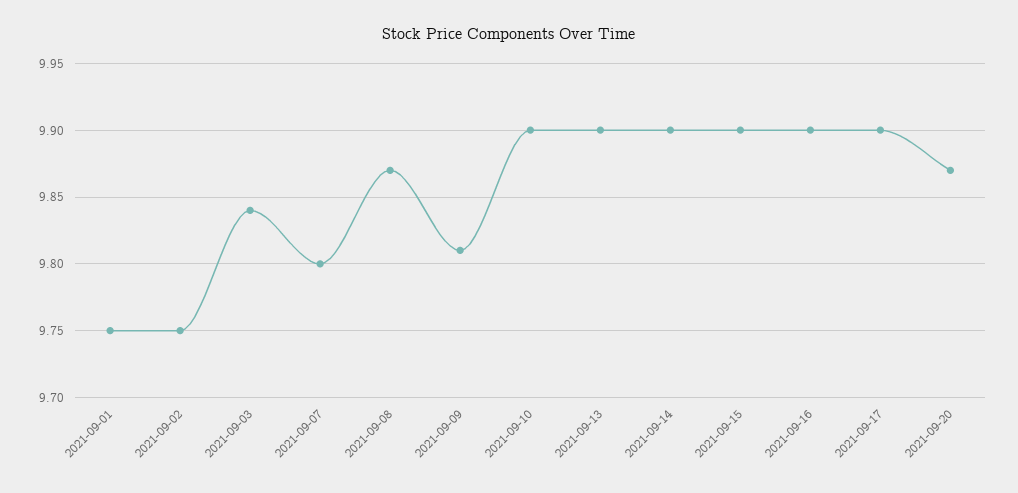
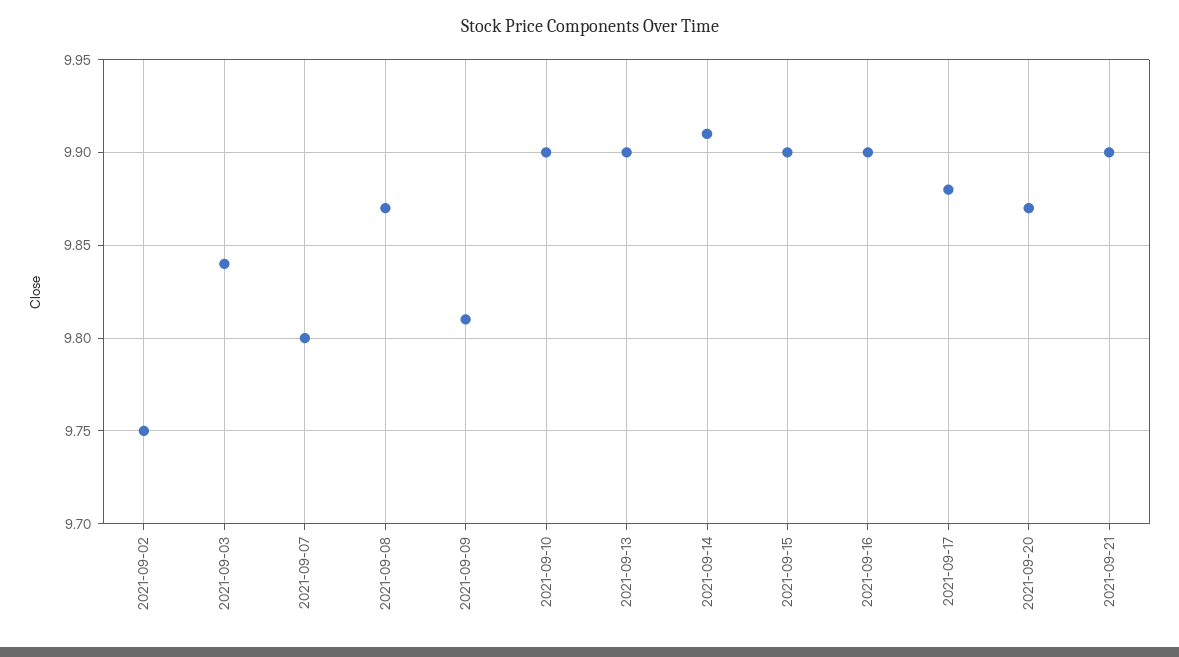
2021-09-01: 9.75 -> none
2021-09-14: 9.9 -> 9.91
2021-09-17: 9.9 -> 9.88
2021-09-21: none -> 9.9

